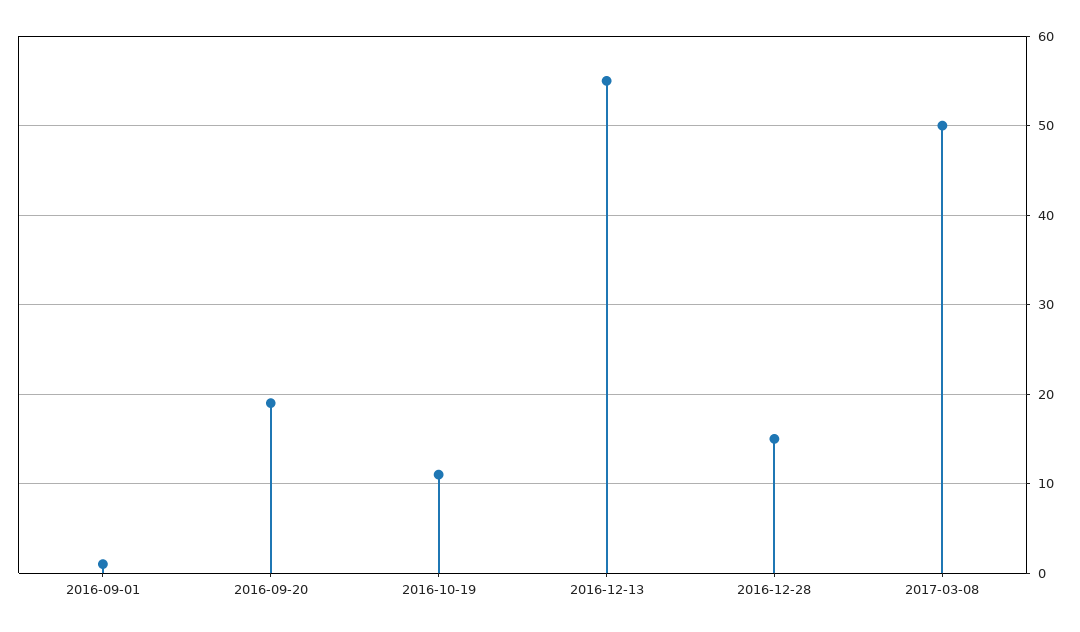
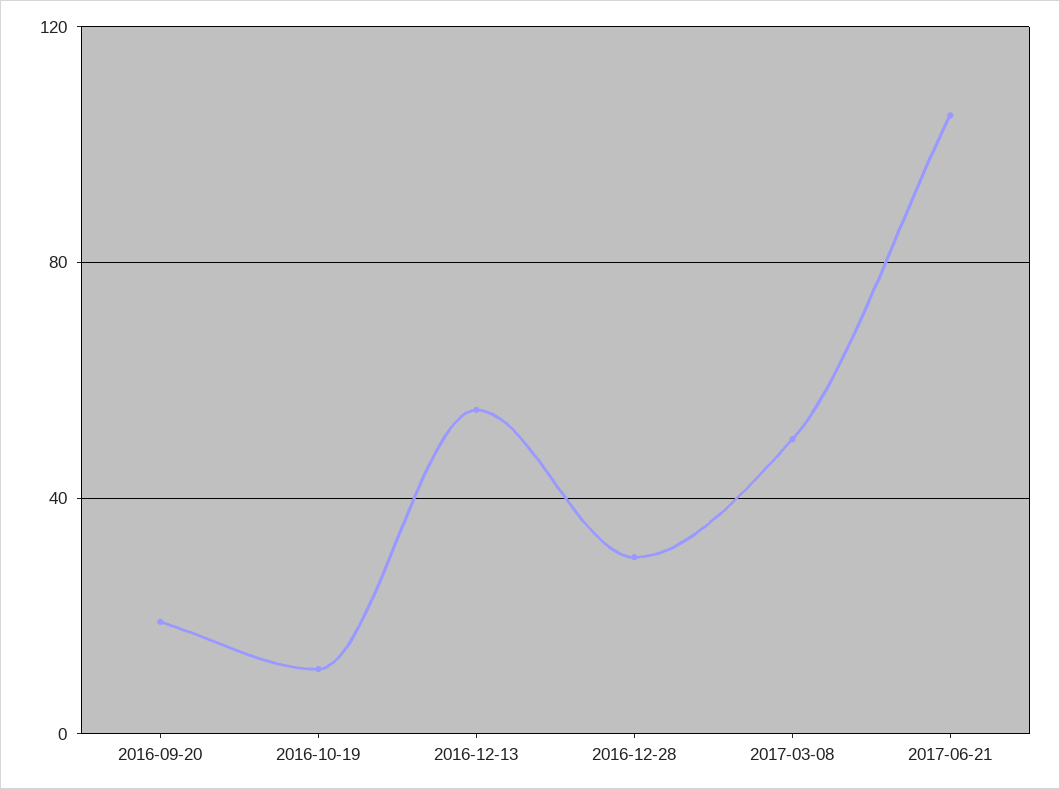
2016-09-01: 1 -> none
2016-12-28: 15 -> 30
2017-06-21: none -> 105

